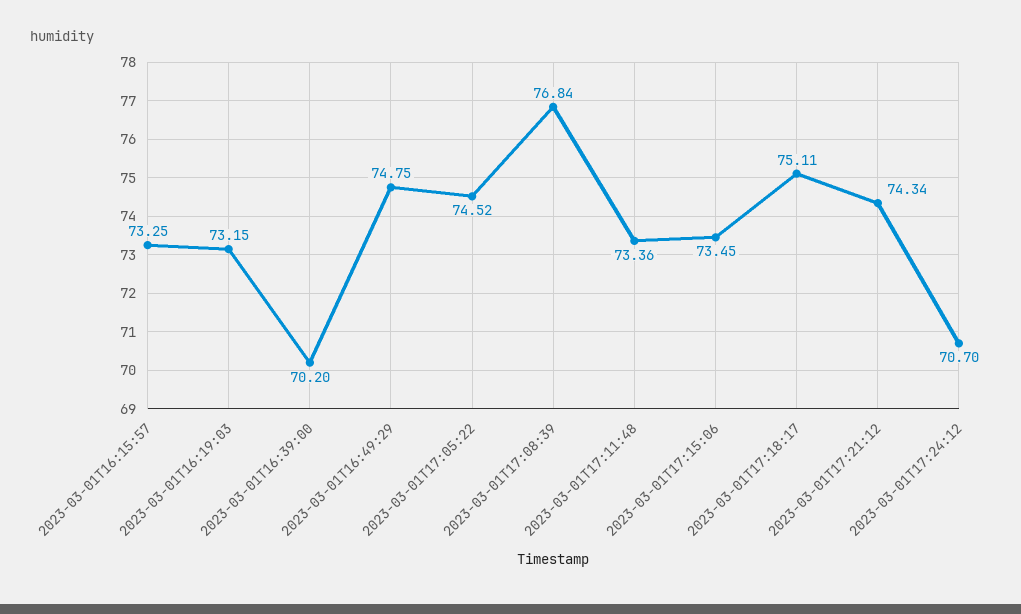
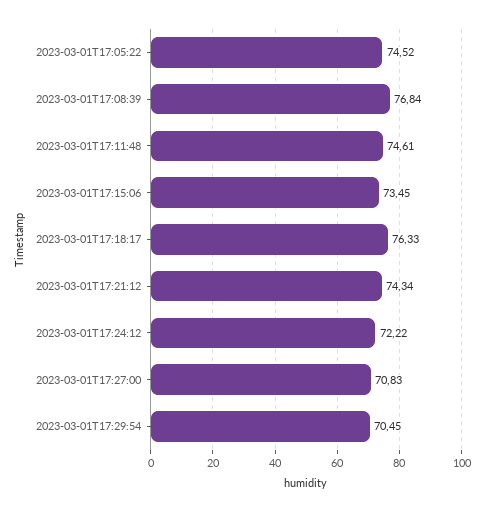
2023-03-01T16:15:57: 73.25 -> none
2023-03-01T16:19:03: 73.15 -> none
2023-03-01T16:39:00: 70.2 -> none
2023-03-01T16:49:29: 74.75 -> none
2023-03-01T17:11:48: 73.36 -> 74.61
2023-03-01T17:18:17: 75.11 -> 76.33
2023-03-01T17:24:12: 70.7 -> 72.22
2023-03-01T17:27:00: none -> 70.83
2023-03-01T17:29:54: none -> 70.45

